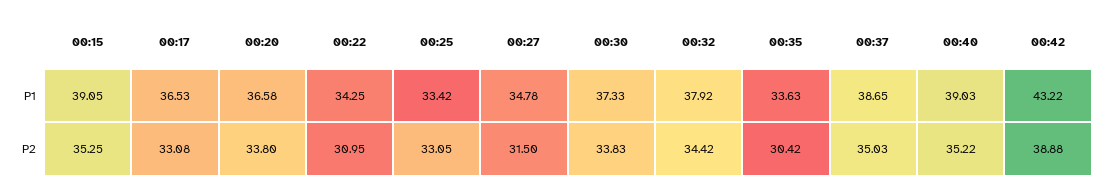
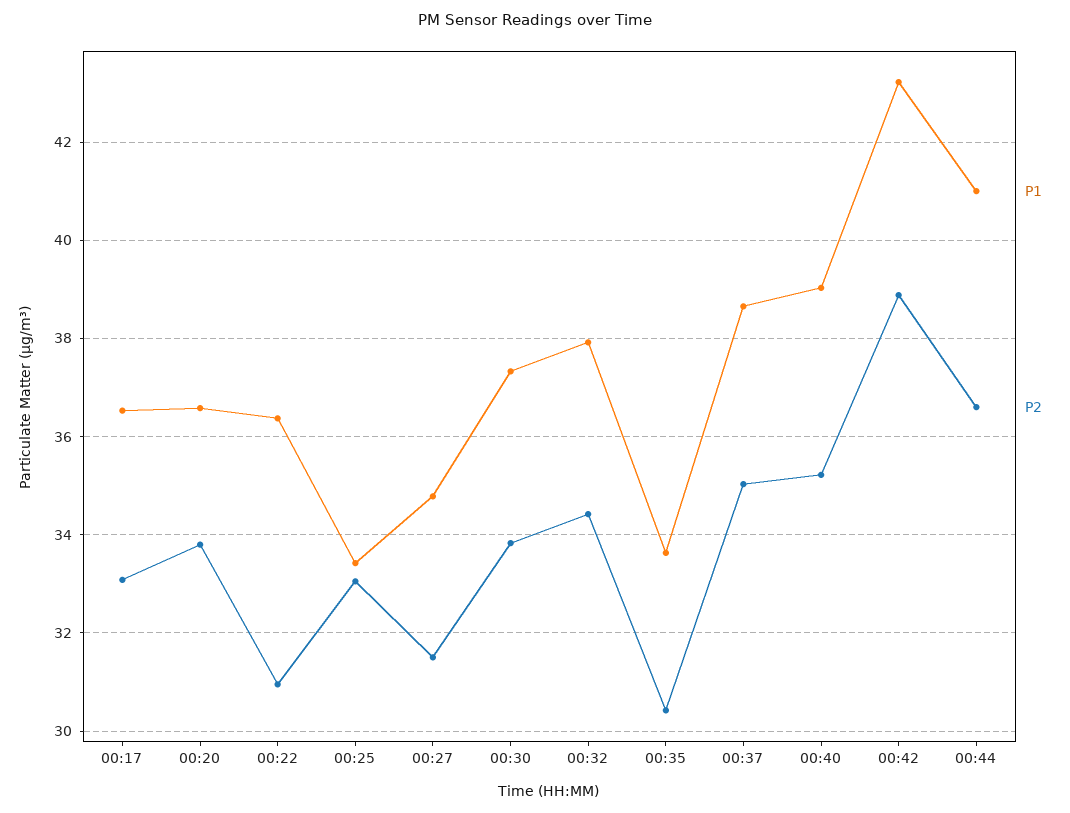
P1, 00:15: 39.05 -> none
P1, 00:22: 34.25 -> 36.4
P2, 00:15: 35.25 -> none
P1, 00:44: none -> 41
P2, 00:44: none -> 36.6

